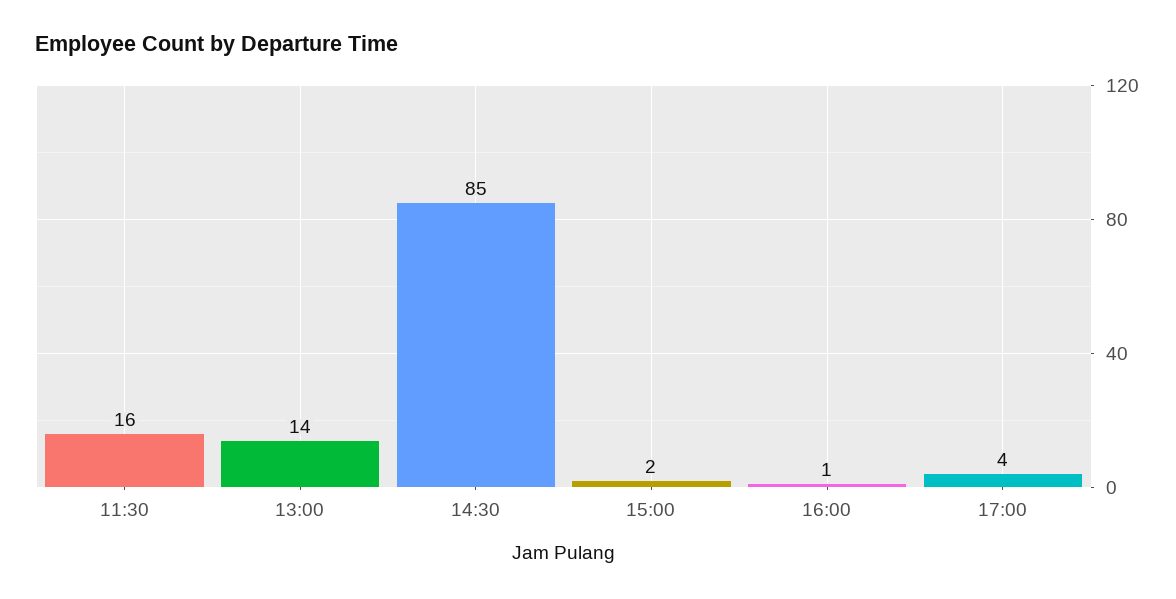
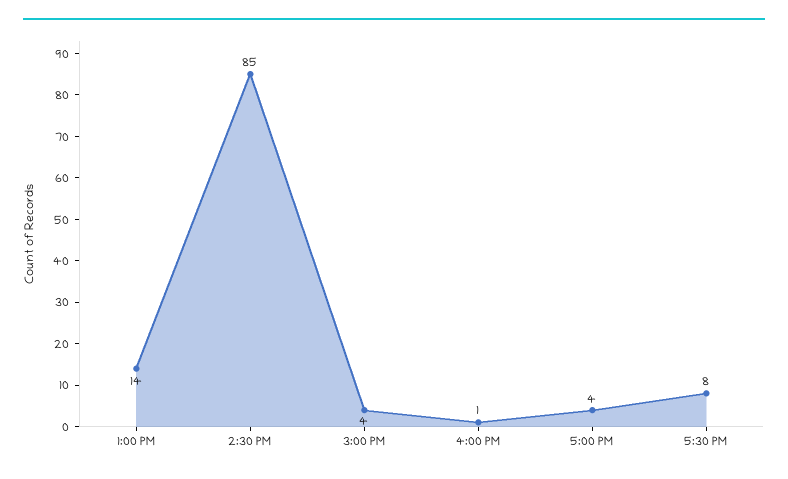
11:30: 16 -> none
15:00: 2 -> 4
5:30 PM: none -> 8

